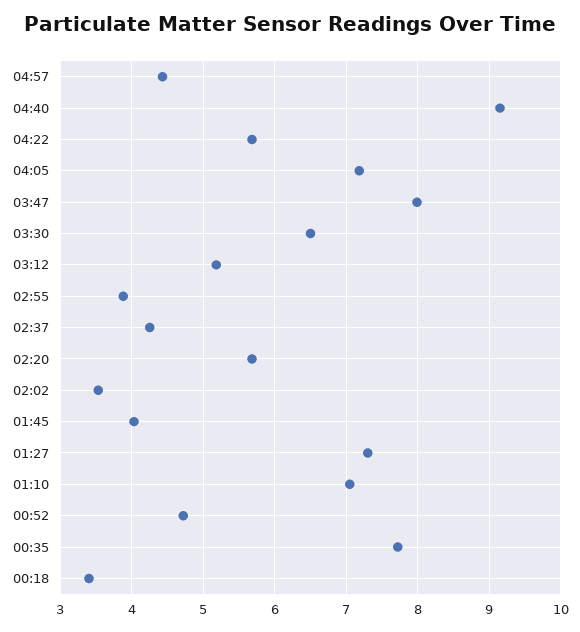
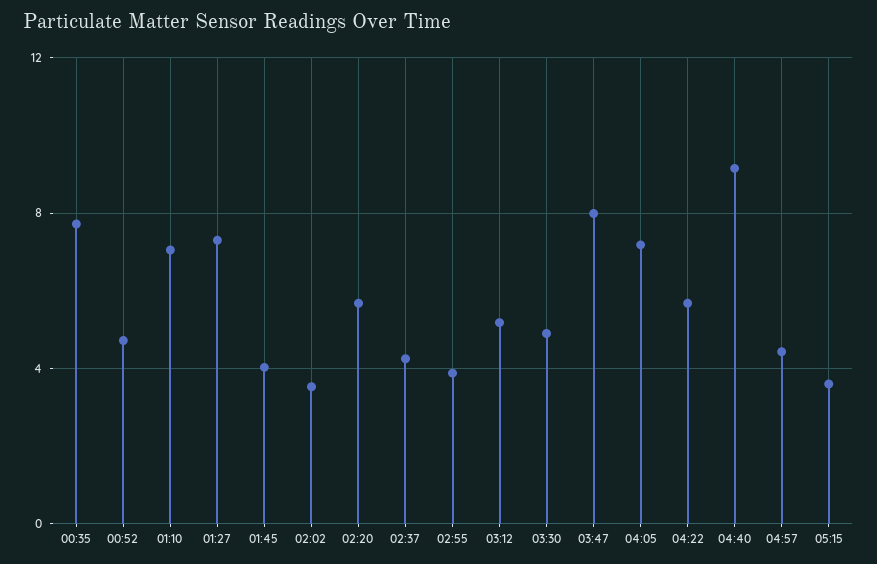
03:30: 6.5 -> 5
00:18: 3.4 -> none
05:15: none -> 3.5

